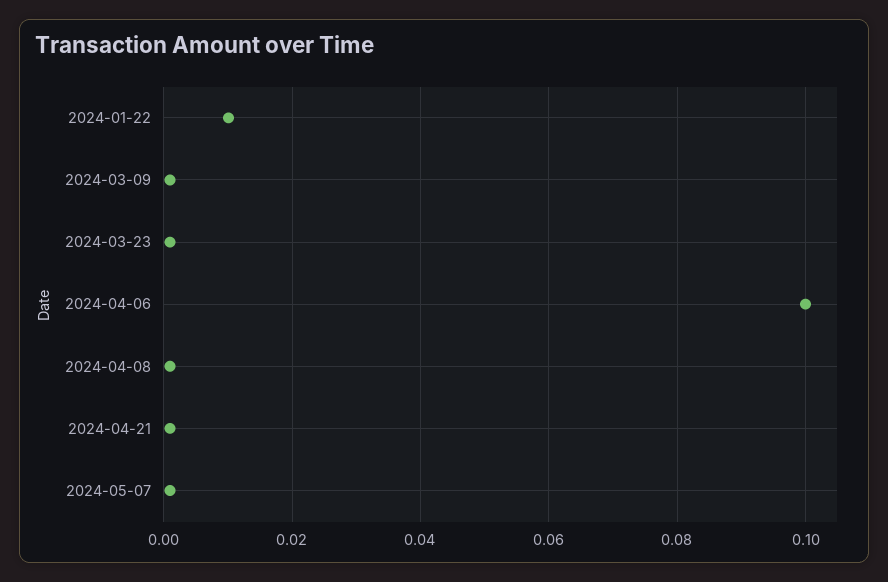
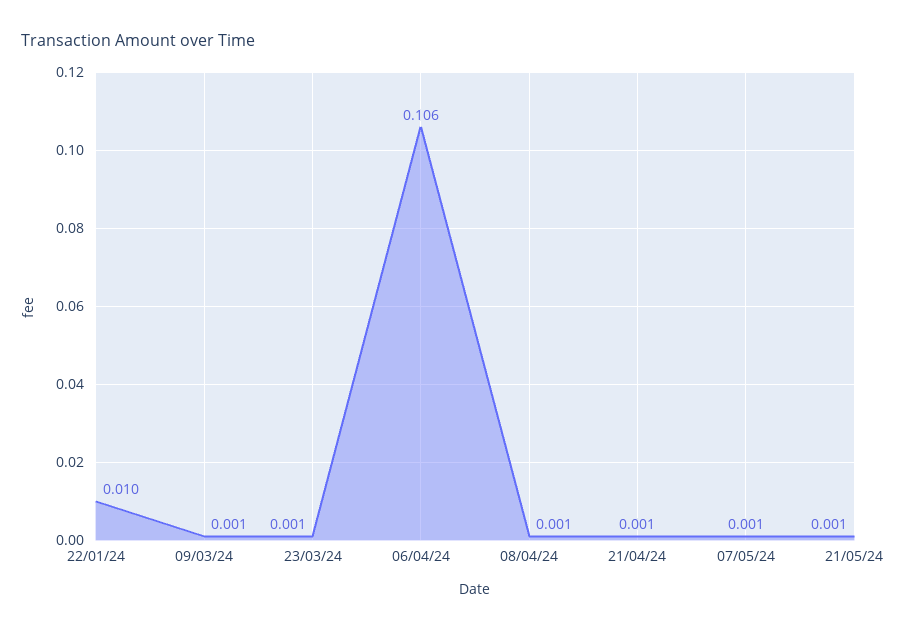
2024-04-06: 0.1 -> 0.106
21/05/24: none -> 0.001

